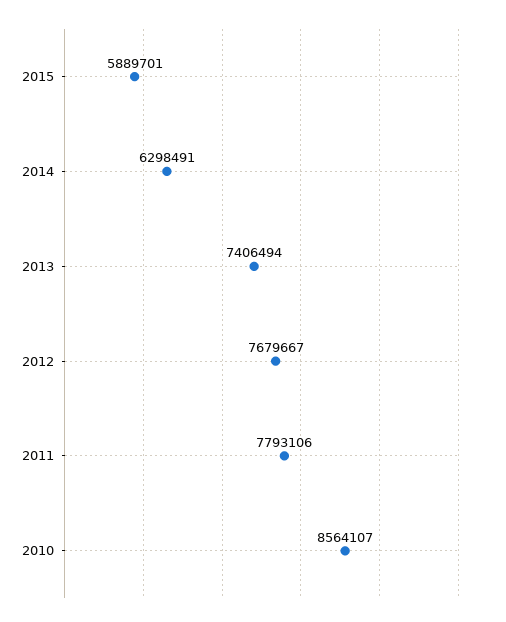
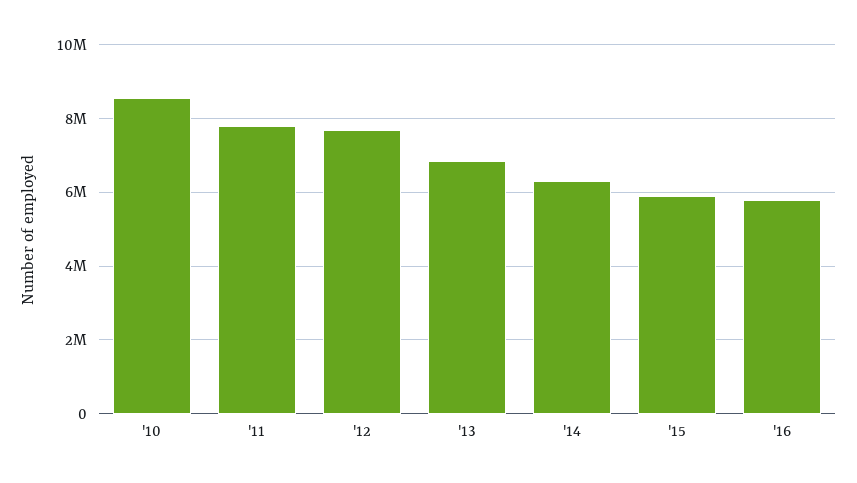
2013: 7406494 -> 6800000
'16: none -> 5800000

